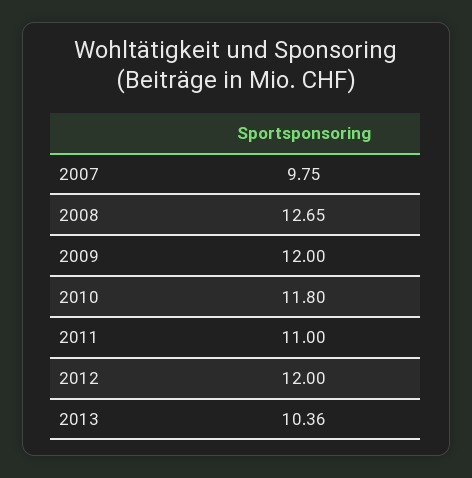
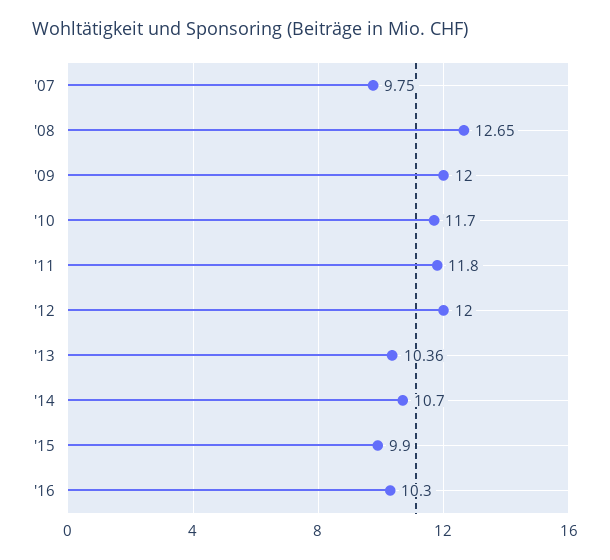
2010: 11.8 -> 11.7
2011: 11 -> 11.8
'14: none -> 10.7
'15: none -> 9.9
'16: none -> 10.3

